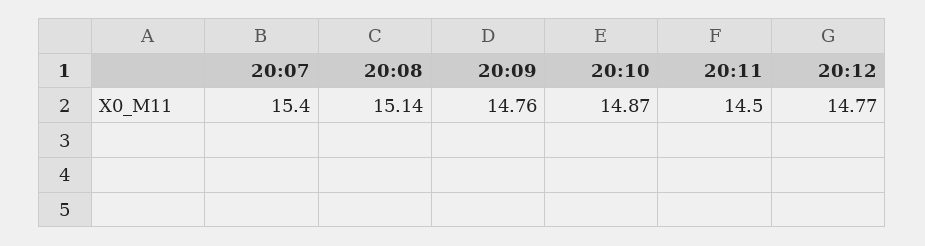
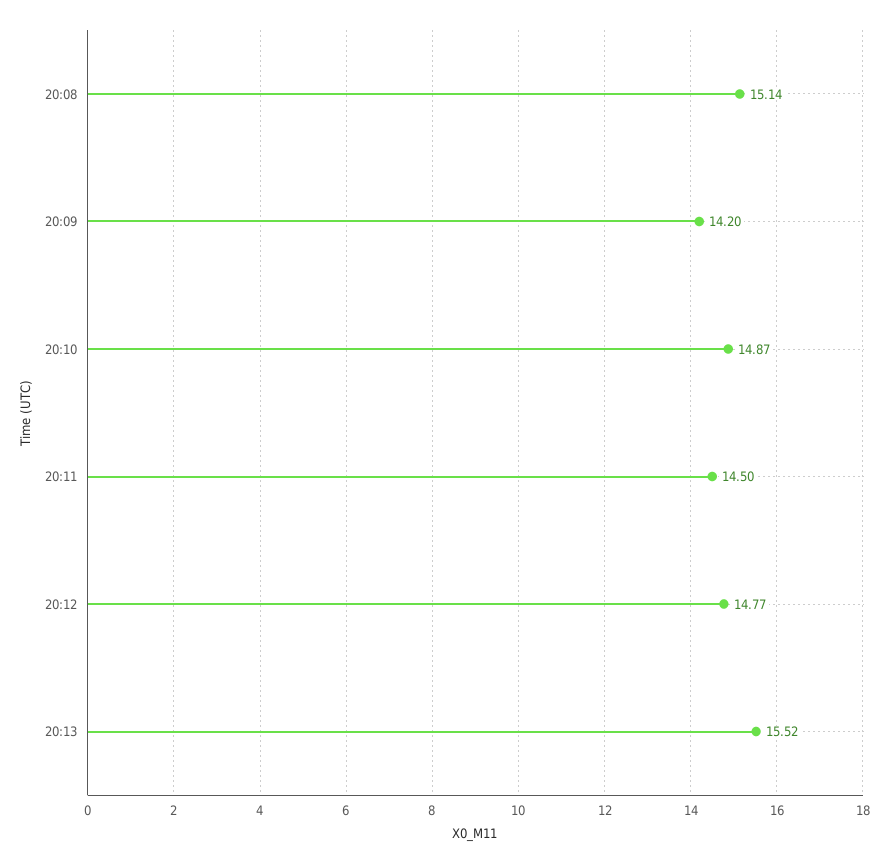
20:07: 15.4 -> none
20:09: 14.76 -> 14.2
20:13: none -> 15.52

